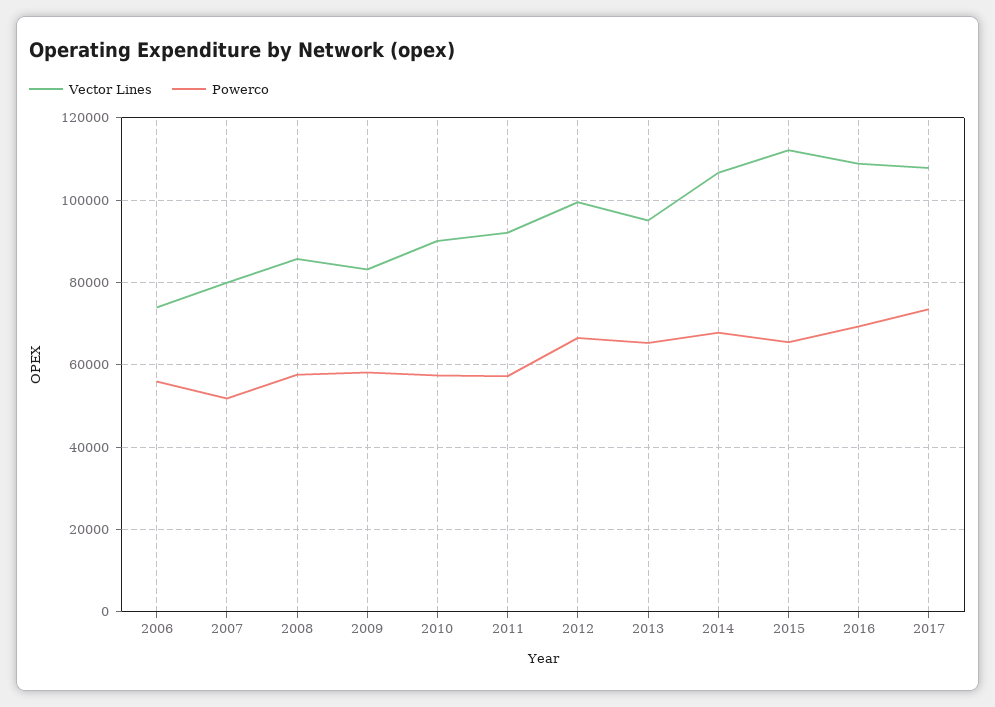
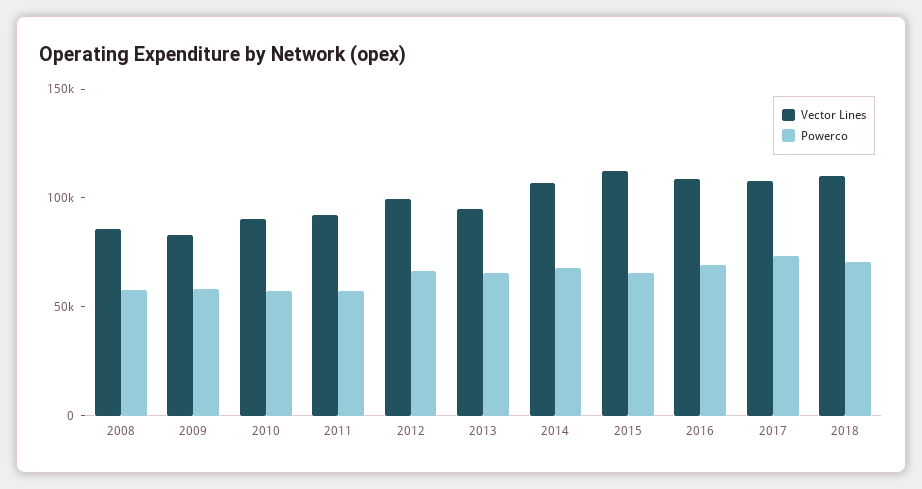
Vector Lines, 2006: 74000 -> none
Powerco, 2006: 56000 -> none
Vector Lines, 2007: 80000 -> none
Powerco, 2007: 52000 -> none
Vector Lines, 2018: none -> 110000
Powerco, 2018: none -> 70000

